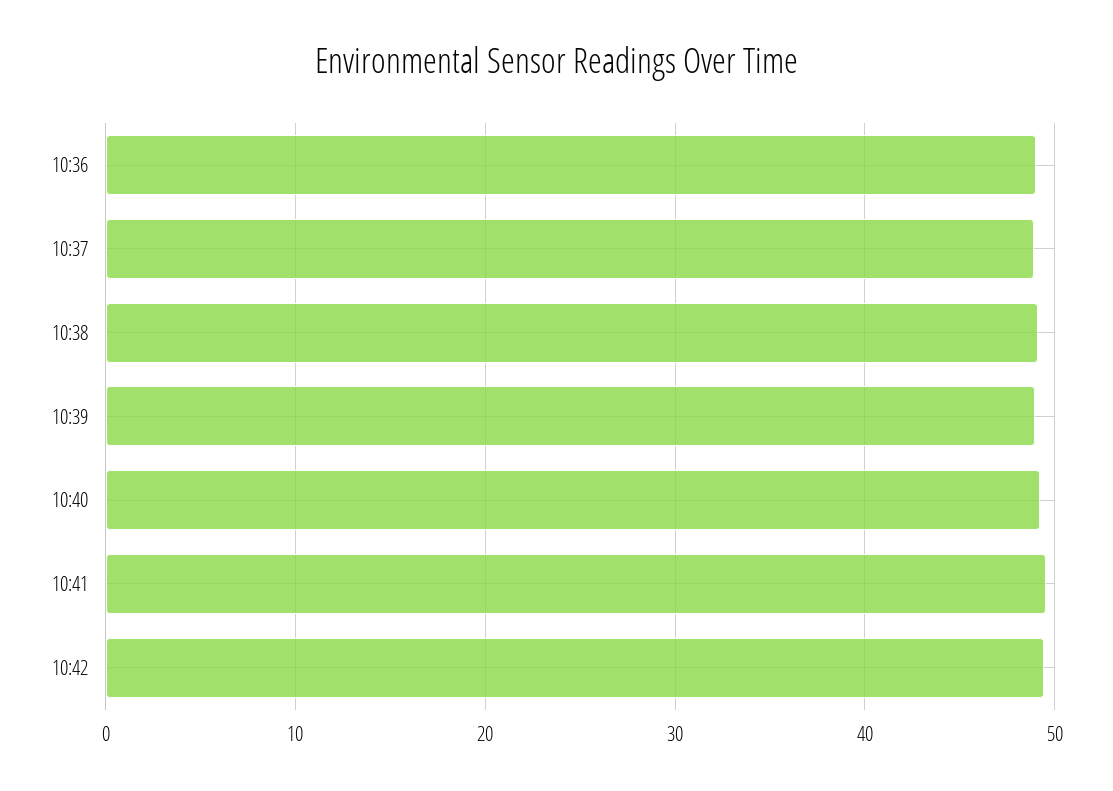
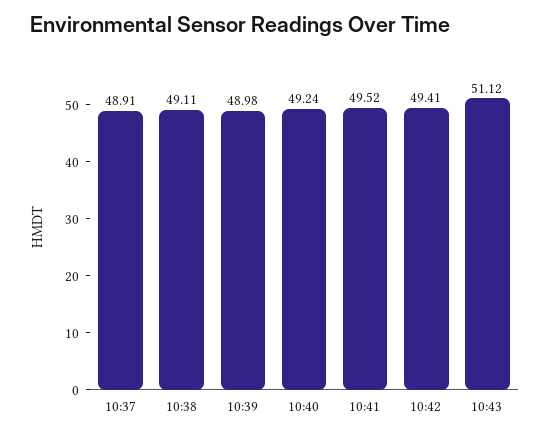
10:36: 49 -> none
10:43: none -> 51.12

